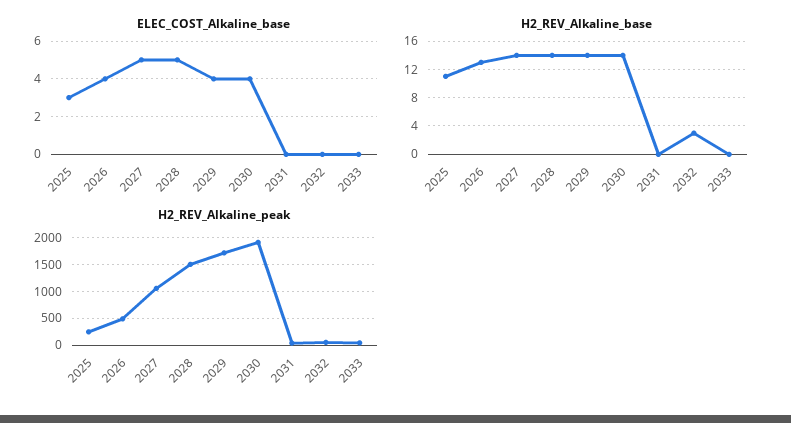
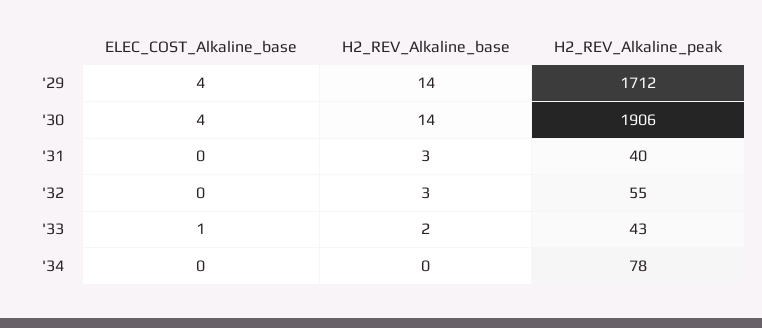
ELEC_COST_Alkaline_base, 2025: 3 -> none
ELEC_COST_Alkaline_base, 2026: 4 -> none
ELEC_COST_Alkaline_base, 2027: 5 -> none
ELEC_COST_Alkaline_base, 2028: 5 -> none
ELEC_COST_Alkaline_base, 2033: 0 -> 1
H2_REV_Alkaline_base, 2025: 11 -> none
H2_REV_Alkaline_base, 2026: 13 -> none
H2_REV_Alkaline_base, 2027: 14 -> none
H2_REV_Alkaline_base, 2028: 14 -> none
H2_REV_Alkaline_base, 2031: 0 -> 3
H2_REV_Alkaline_base, 2033: 0 -> 2
H2_REV_Alkaline_peak, 2025: 250 -> none
H2_REV_Alkaline_peak, 2026: 500 -> none
H2_REV_Alkaline_peak, 2027: 1000 -> none
H2_REV_Alkaline_peak, 2028: 1500 -> none
ELEC_COST_Alkaline_base, '34: none -> 0
H2_REV_Alkaline_base, '34: none -> 0
H2_REV_Alkaline_peak, '34: none -> 78

